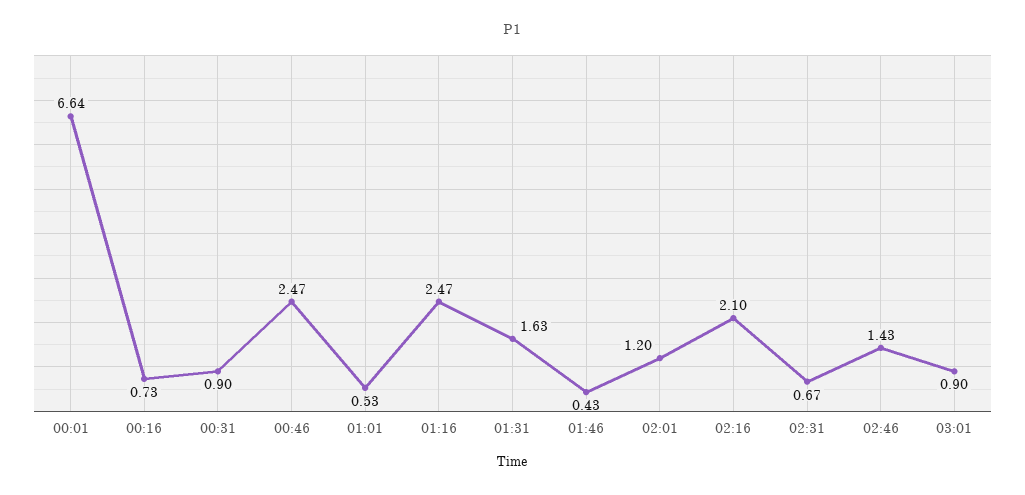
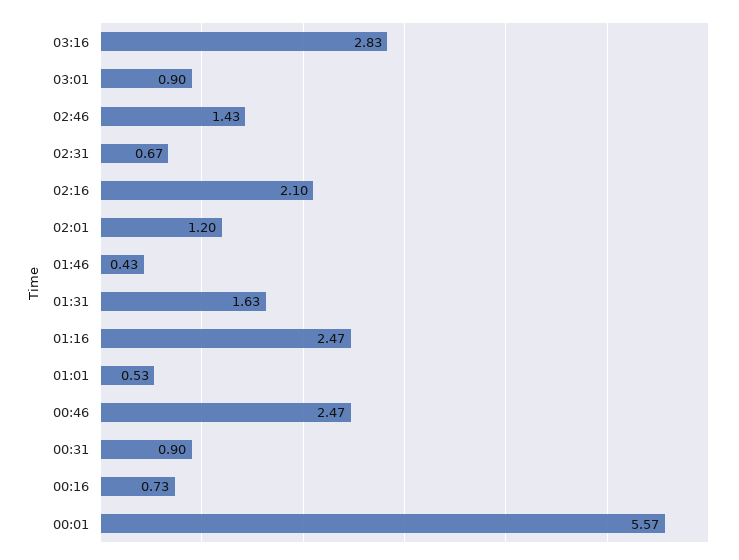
00:01: 6.64 -> 5.57
03:16: none -> 2.83

